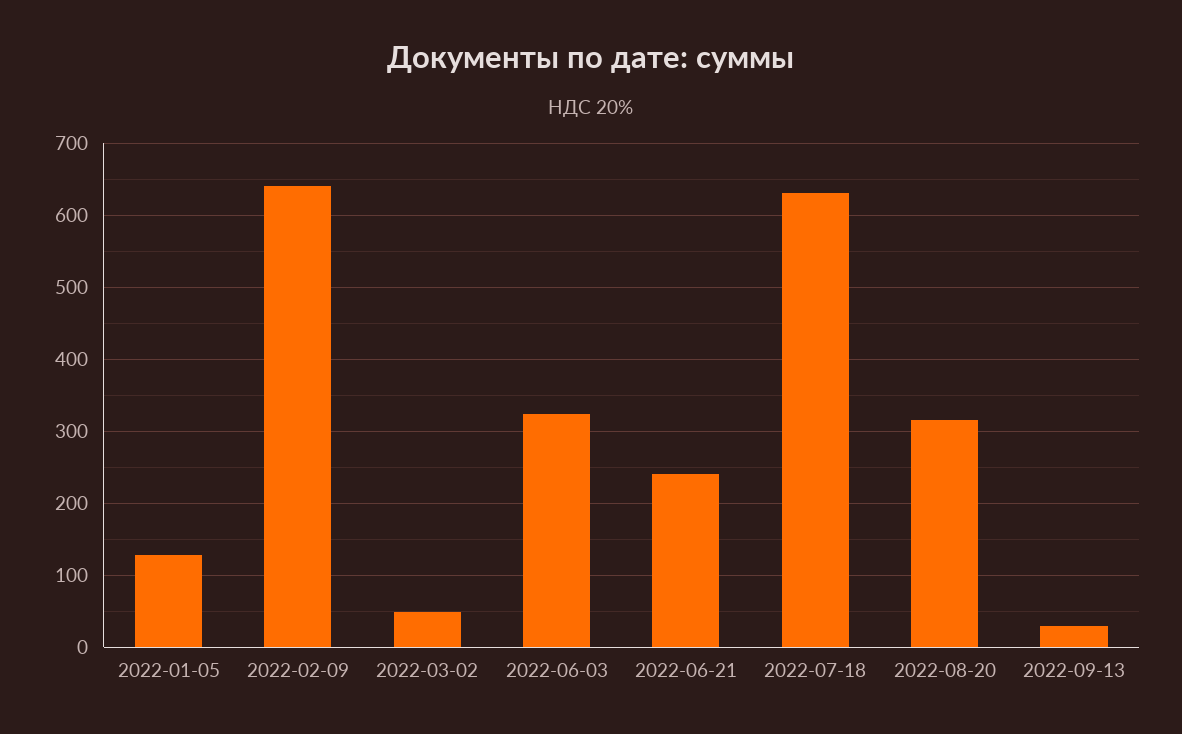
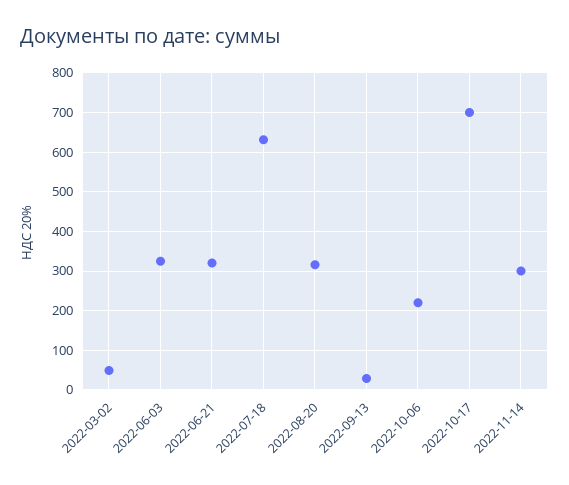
2022-01-05: 130 -> none
2022-02-09: 640 -> none
2022-06-21: 240 -> 320
2022-10-06: none -> 220
2022-10-17: none -> 700
2022-11-14: none -> 300

